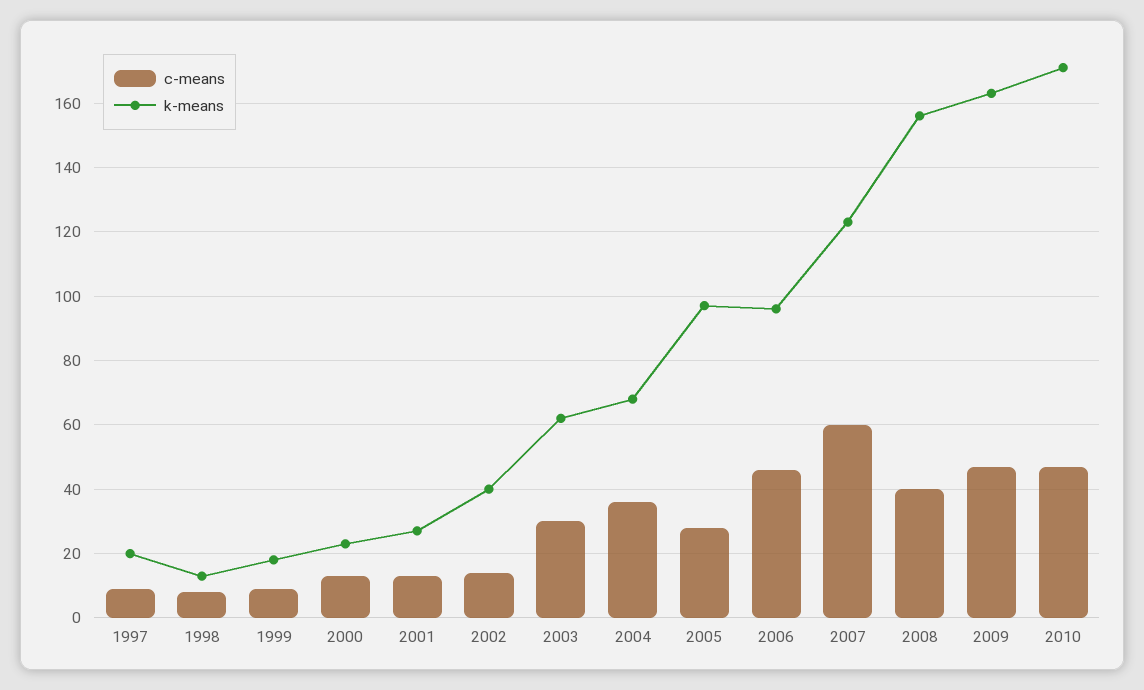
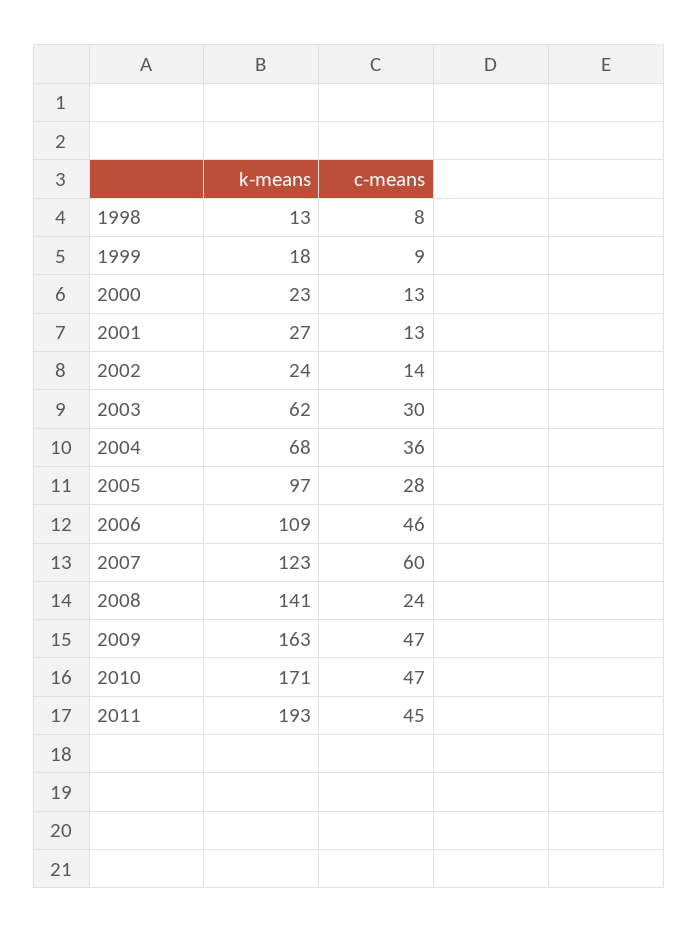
c-means, 1997: 10 -> none
k-means, 1997: 20 -> none
k-means, 2002: 40 -> 24
k-means, 2006: 95 -> 109
c-means, 2008: 40 -> 24
k-means, 2008: 155 -> 141
k-means, 2011: none -> 193
c-means, 2011: none -> 45

